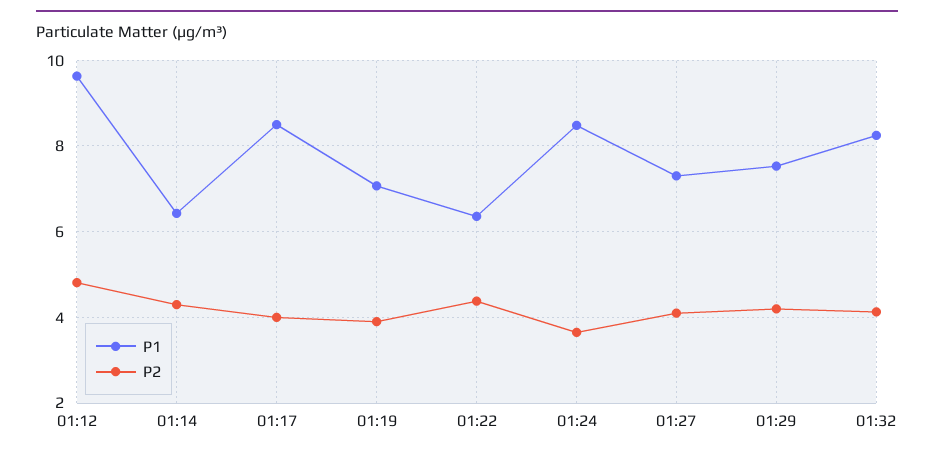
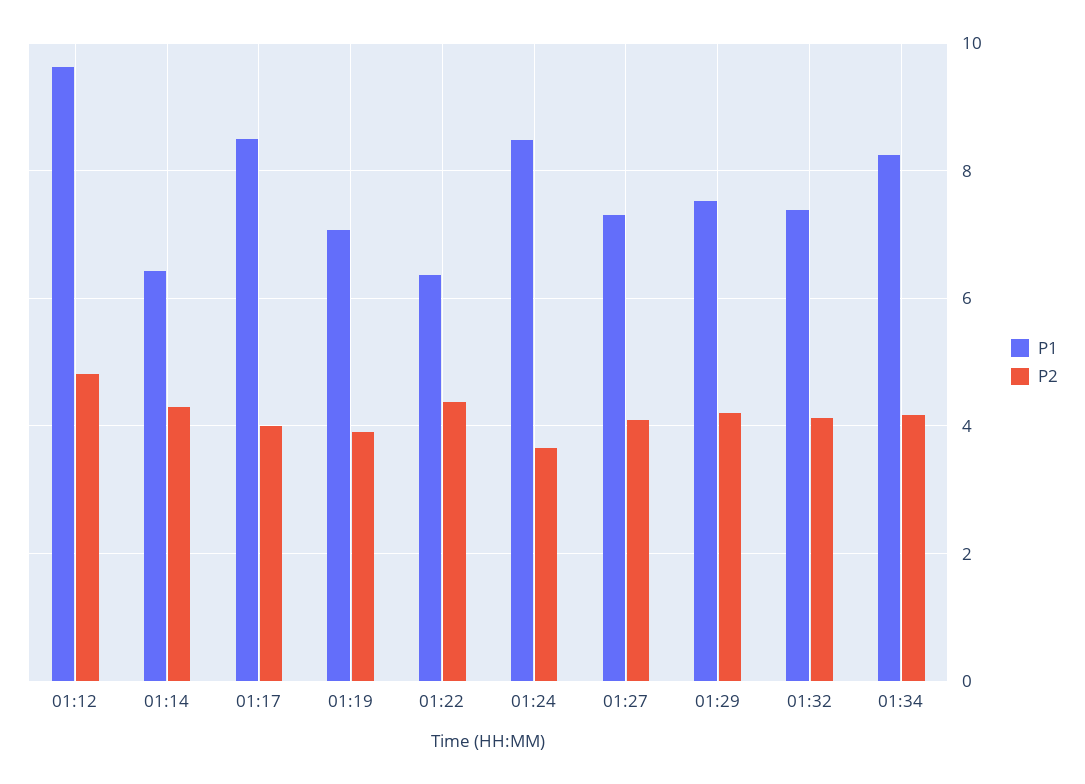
P1, 01:32: 8.2 -> 7.4
P1, 01:34: none -> 8.2
P2, 01:34: none -> 4.2

